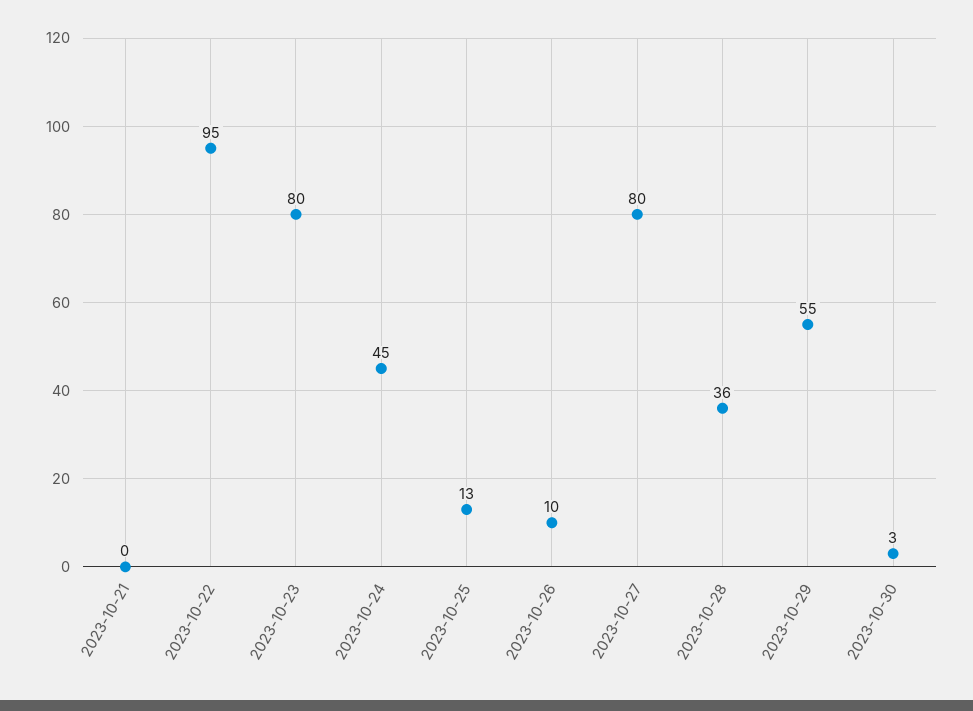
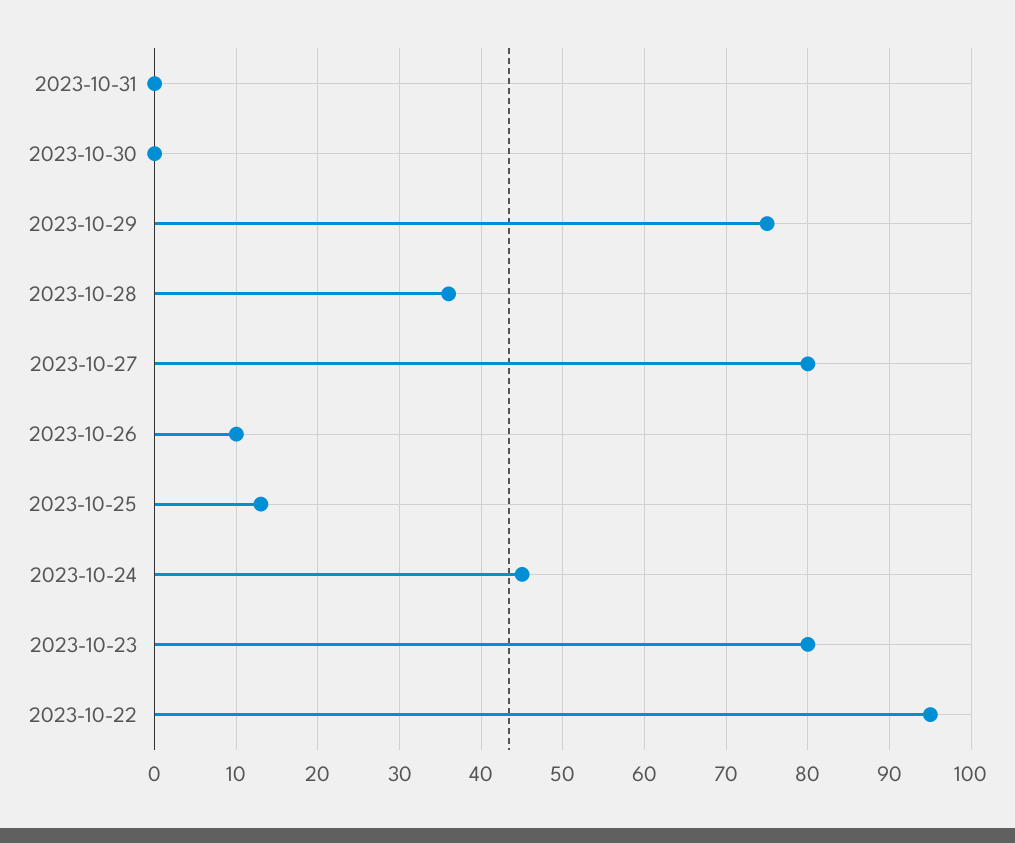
2023-10-21: 0 -> none
2023-10-29: 55 -> 75
2023-10-30: 3 -> 0
2023-10-31: none -> 0

